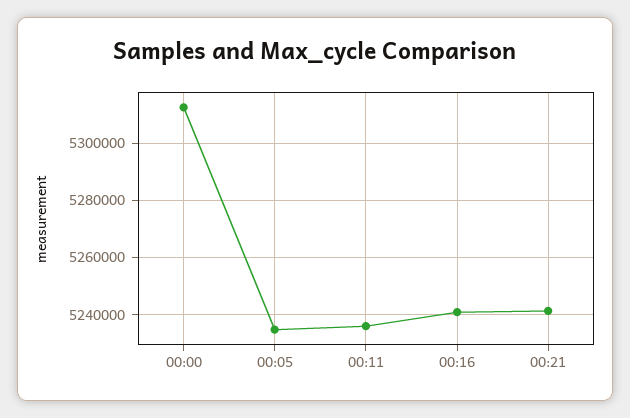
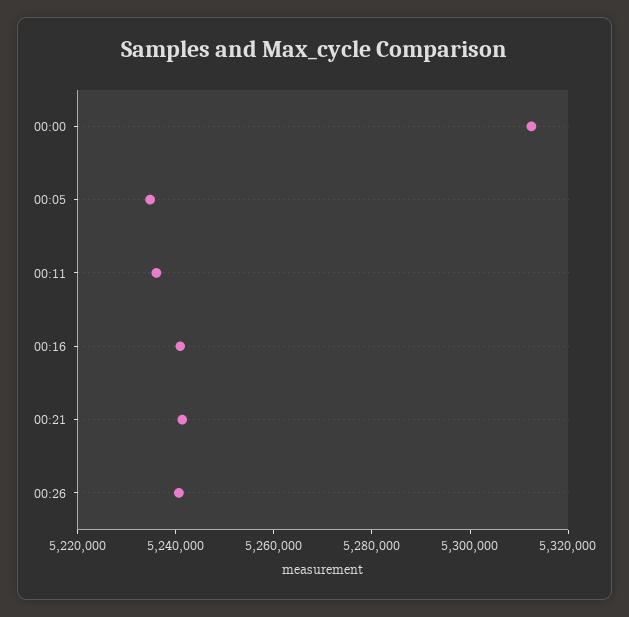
00:26: none -> 5240000

